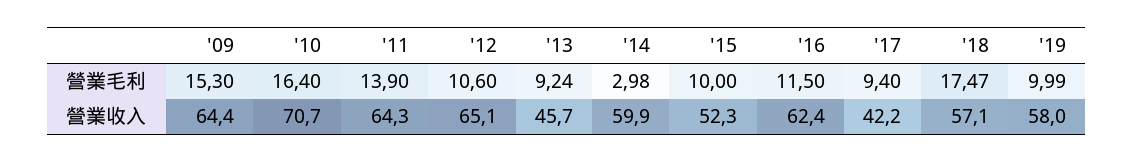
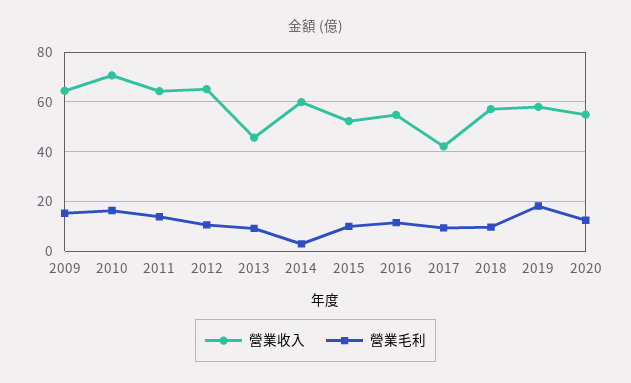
營業毛利, '18: 17.47 -> 10
營業毛利, '19: 9.99 -> 17.5
營業收入, '16: 62.4 -> 55
營業收入, 2020: none -> 55
營業毛利, 2020: none -> 12.5

